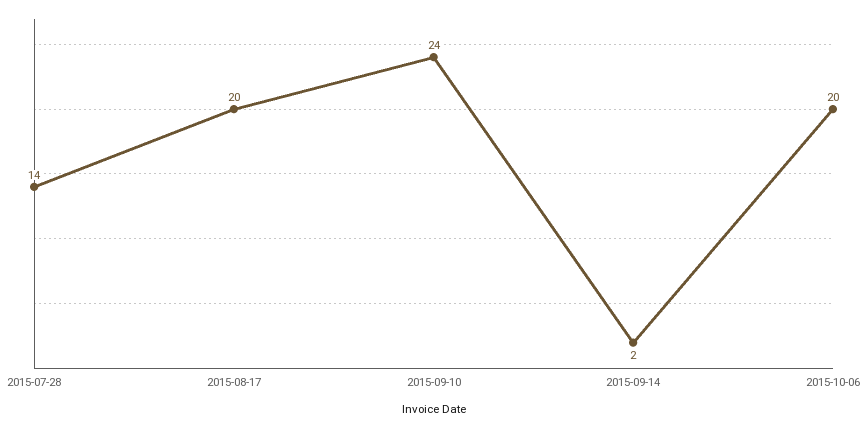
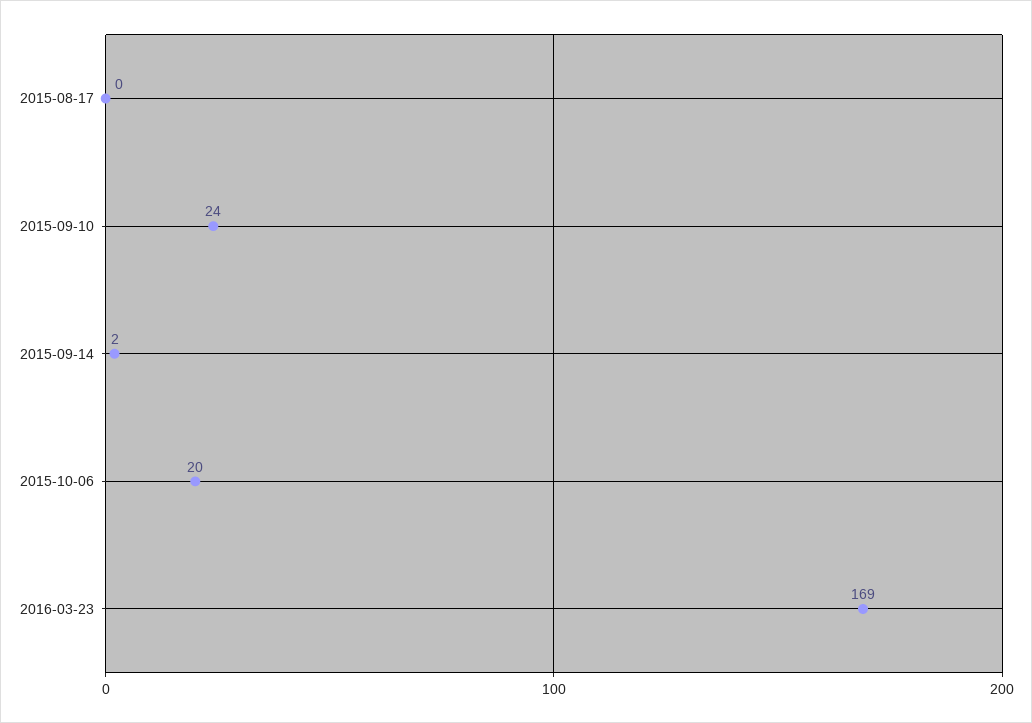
2015-07-28: 14 -> none
2015-08-17: 20 -> 0
2016-03-23: none -> 169

